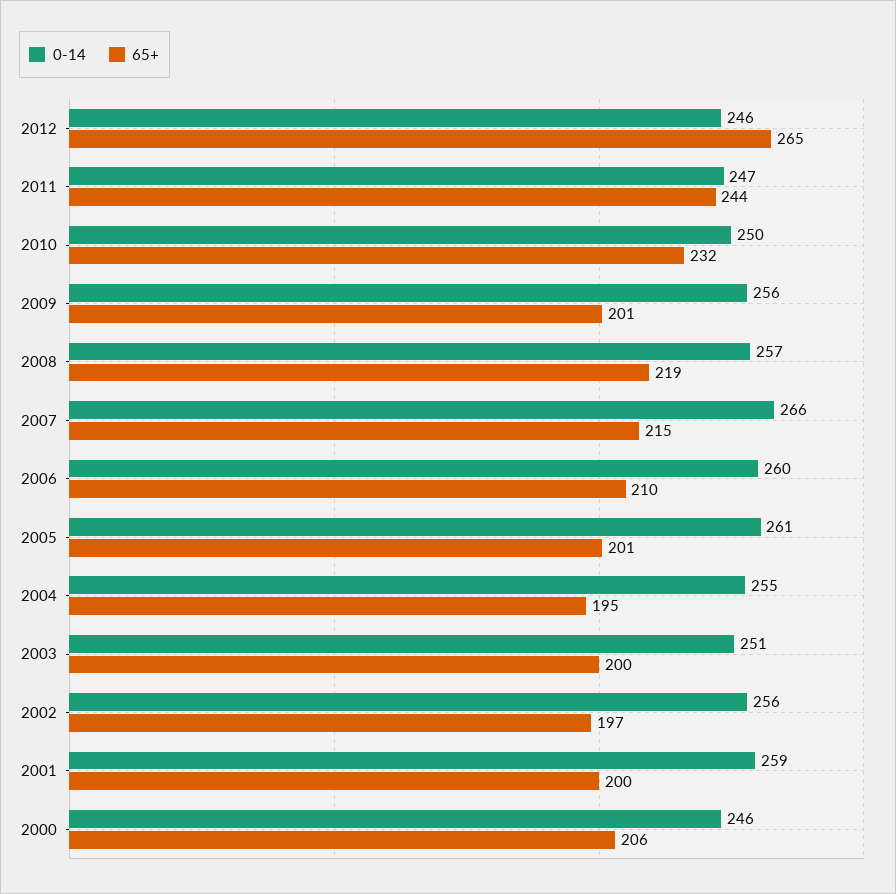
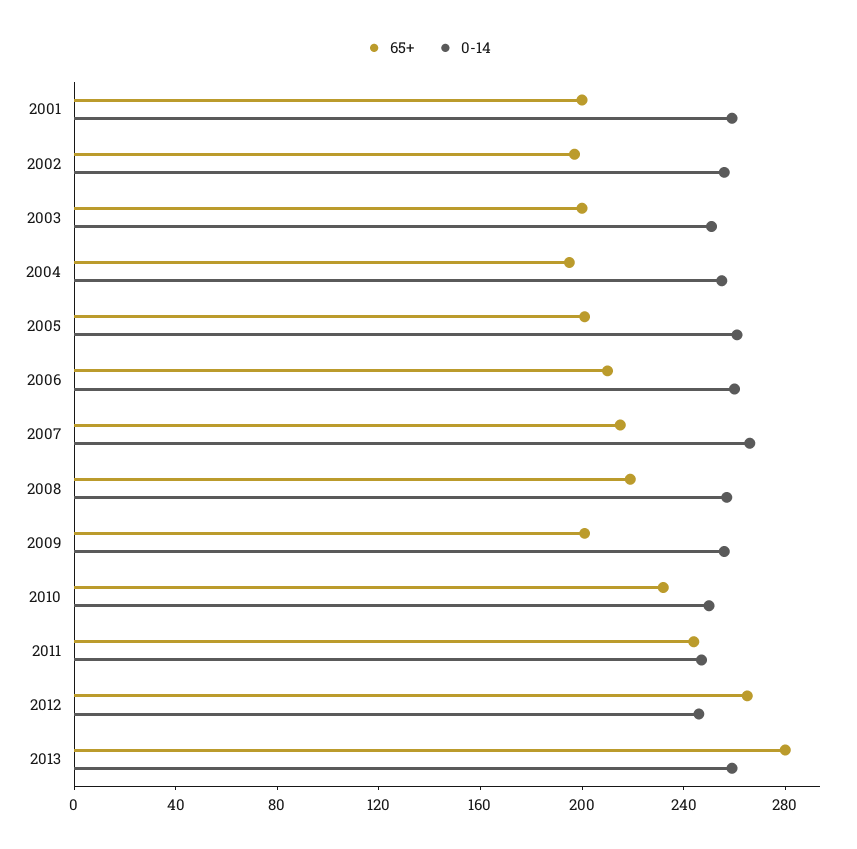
0-14, 2000: 246 -> none
65+, 2000: 206 -> none
65+, 2013: none -> 280
0-14, 2013: none -> 260

